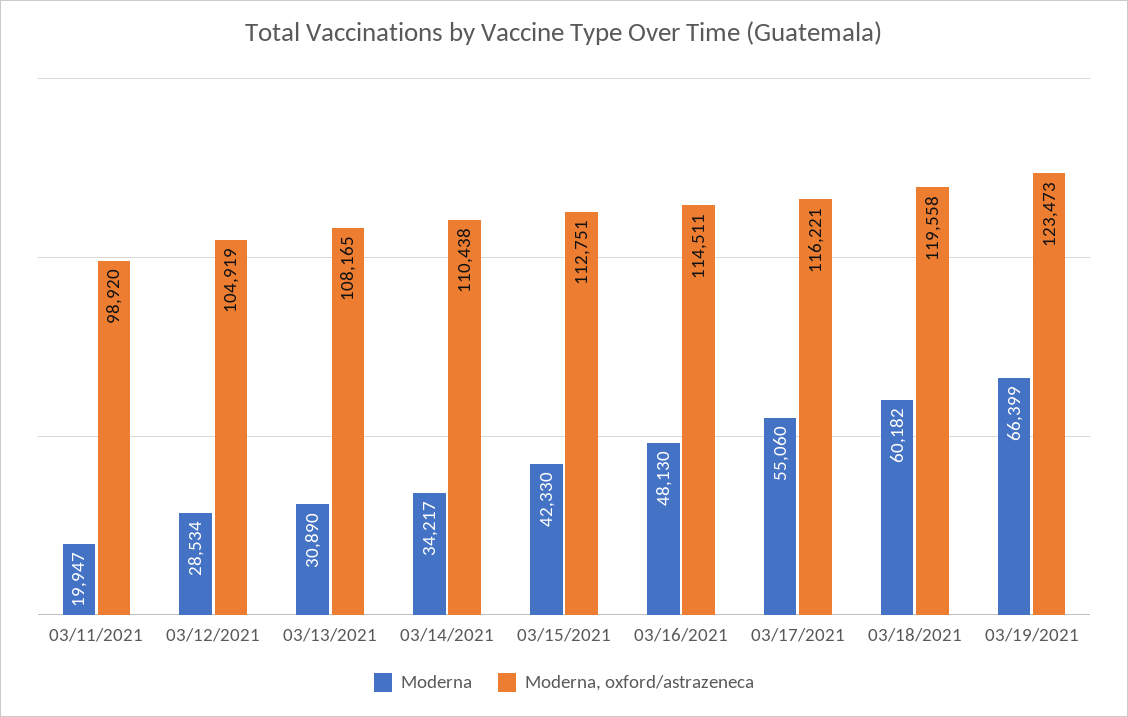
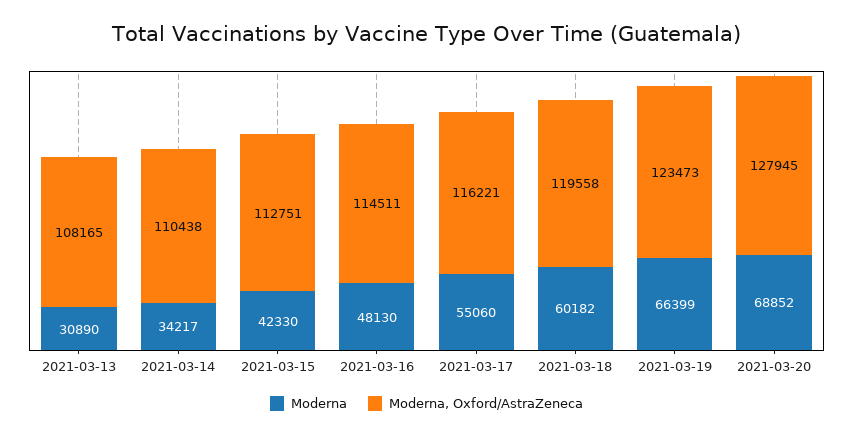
Moderna, 03/11/2021: 19947 -> none
Moderna, oxford/astrazeneca, 03/11/2021: 98920 -> none
Moderna, 03/12/2021: 28534 -> none
Moderna, oxford/astrazeneca, 03/12/2021: 104919 -> none
Moderna, 2021-03-20: none -> 68852
Moderna, oxford/astrazeneca, 2021-03-20: none -> 127945

